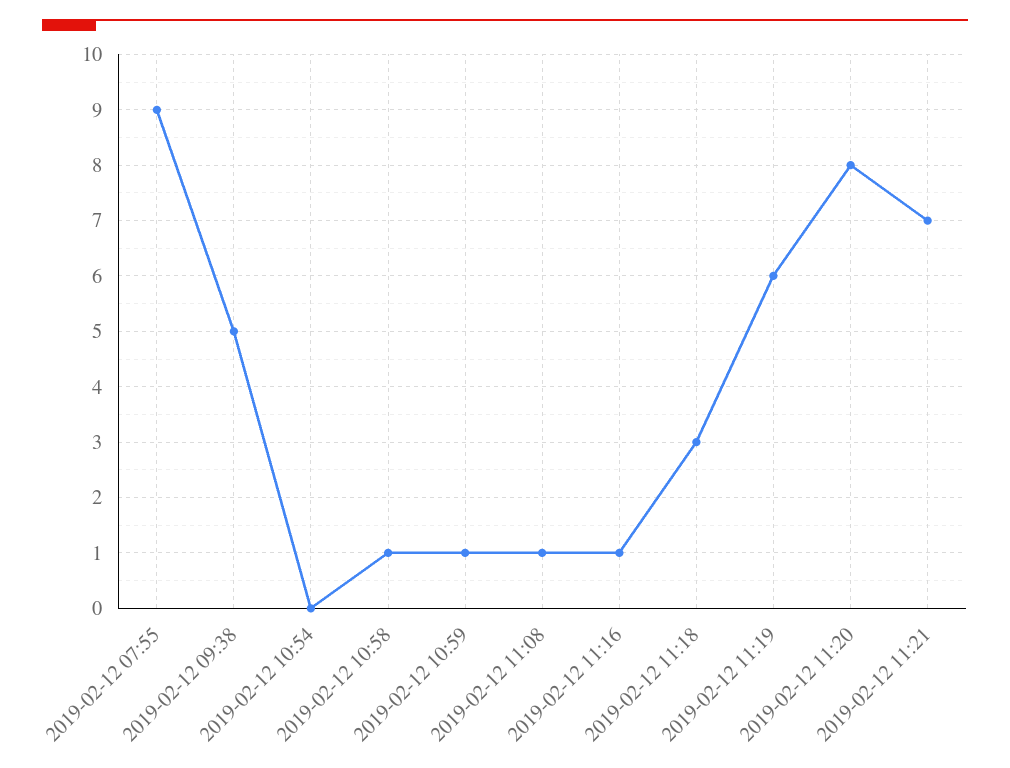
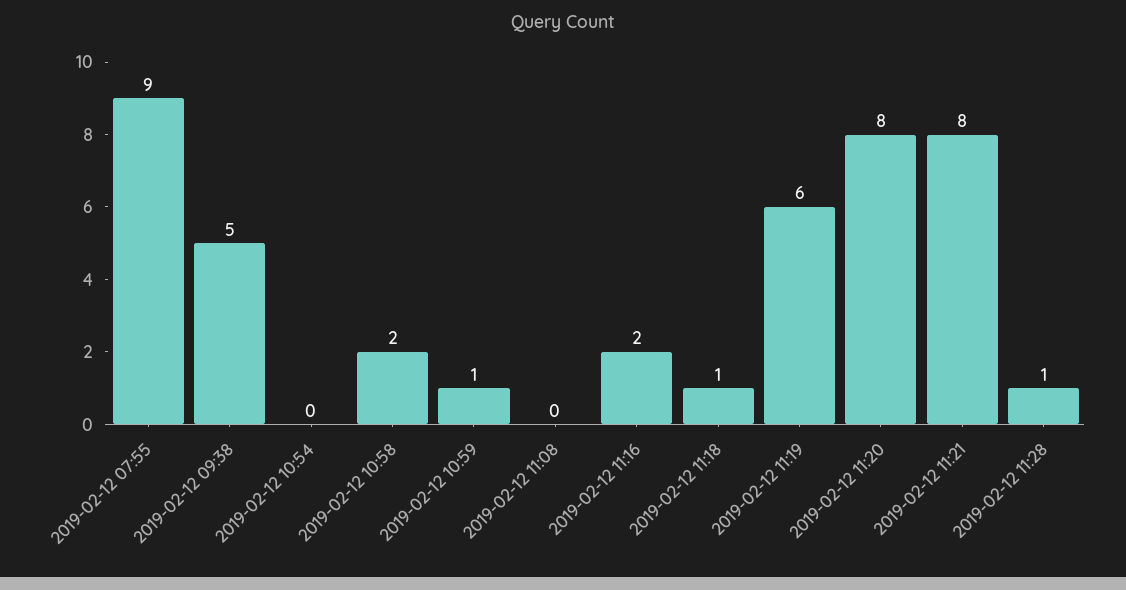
2019-02-12 10:58: 1 -> 2
2019-02-12 11:08: 1 -> 0
2019-02-12 11:16: 1 -> 2
2019-02-12 11:18: 3 -> 1
2019-02-12 11:21: 7 -> 8
2019-02-12 11:28: none -> 1

